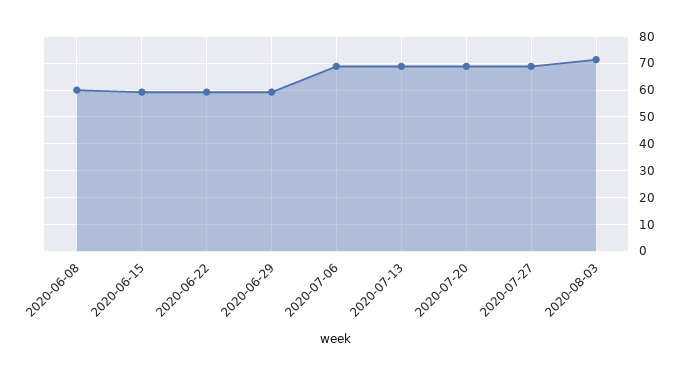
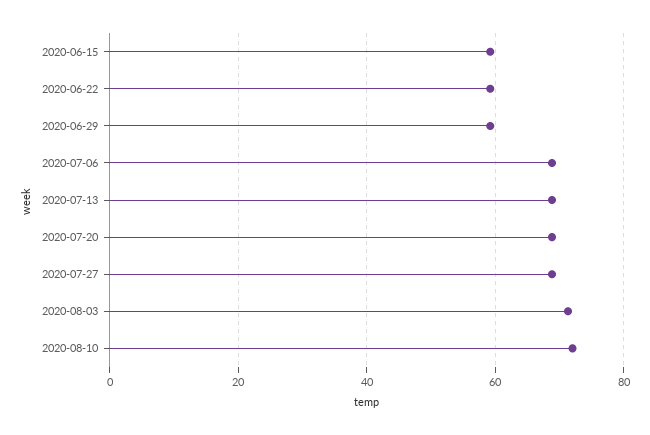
2020-06-08: 60 -> none
2020-08-10: none -> 72

